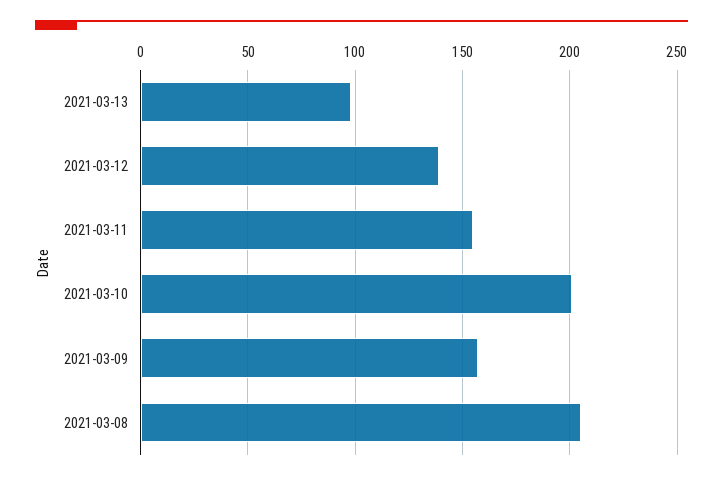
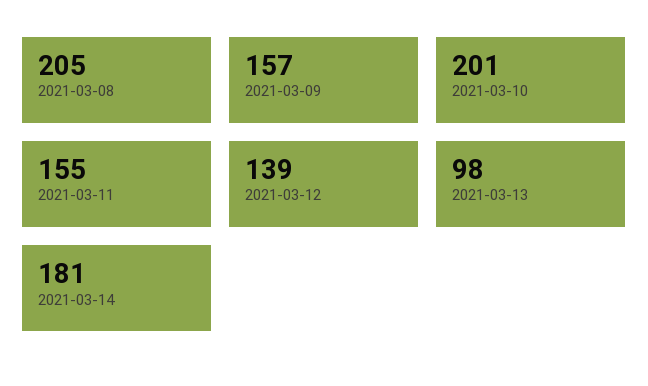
2021-03-14: none -> 181

